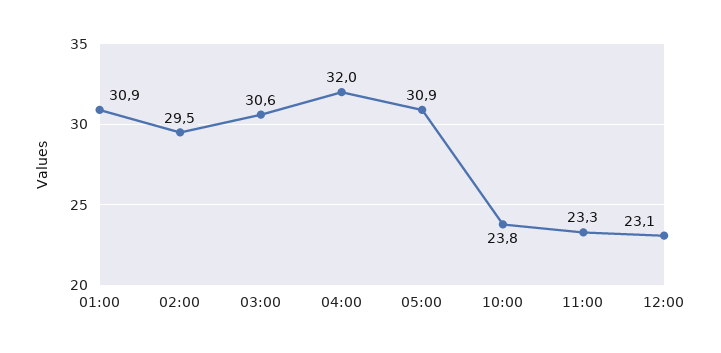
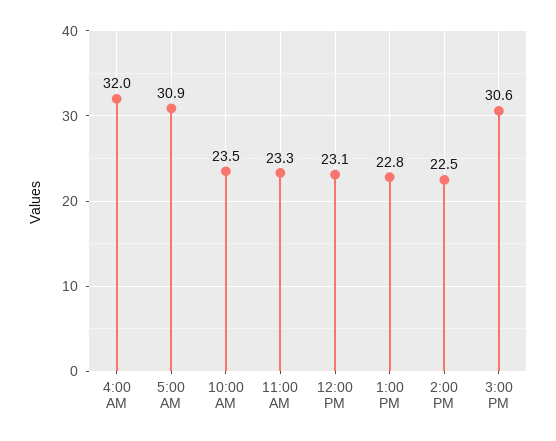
01:00: 30.9 -> none
02:00: 29.5 -> none
03:00: 30.6 -> none
10:00: 23.8 -> 23.5
1:00 PM: none -> 22.8
2:00 PM: none -> 22.5
3:00 PM: none -> 30.6

